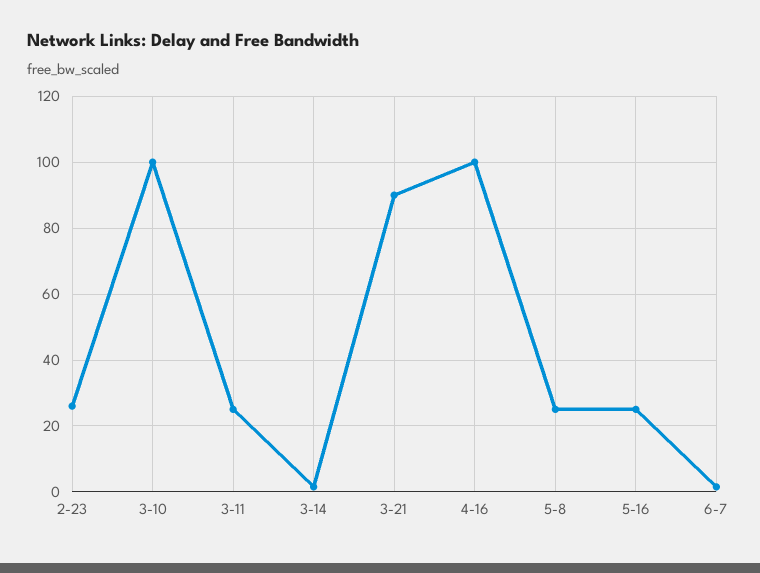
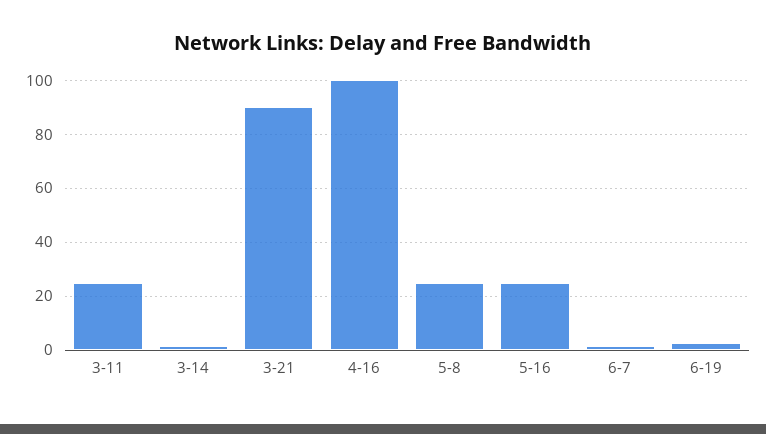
2-23: 26 -> none
3-10: 100 -> none
6-19: none -> 2.5

